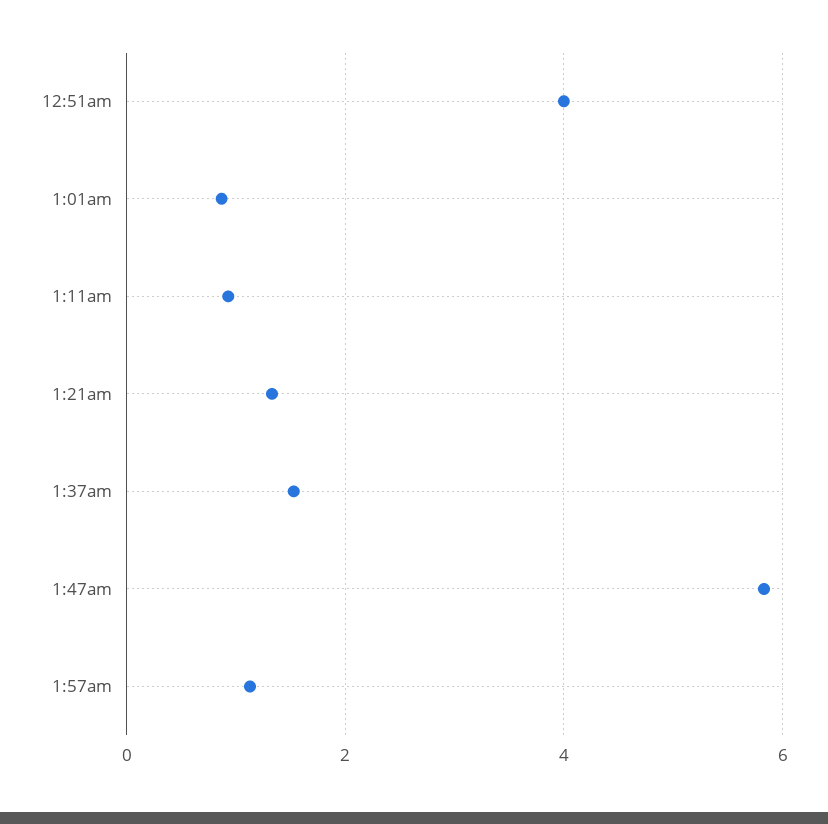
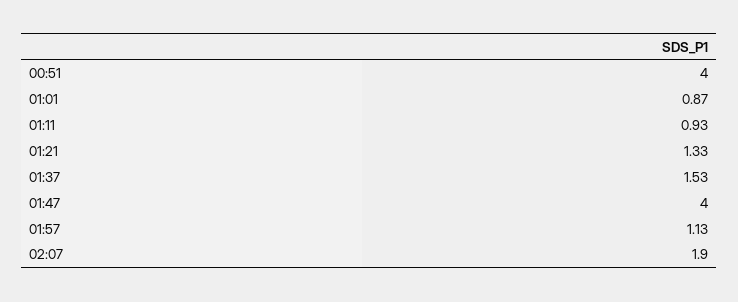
1:47am: 5.8 -> 4
02:07: none -> 1.9

